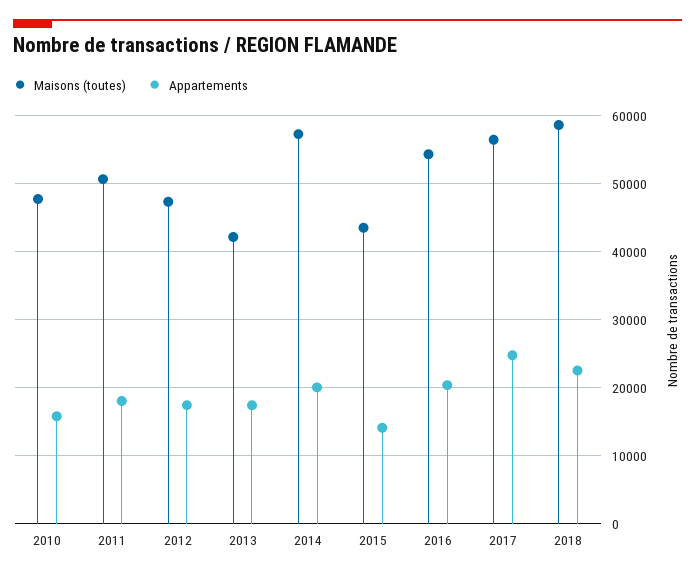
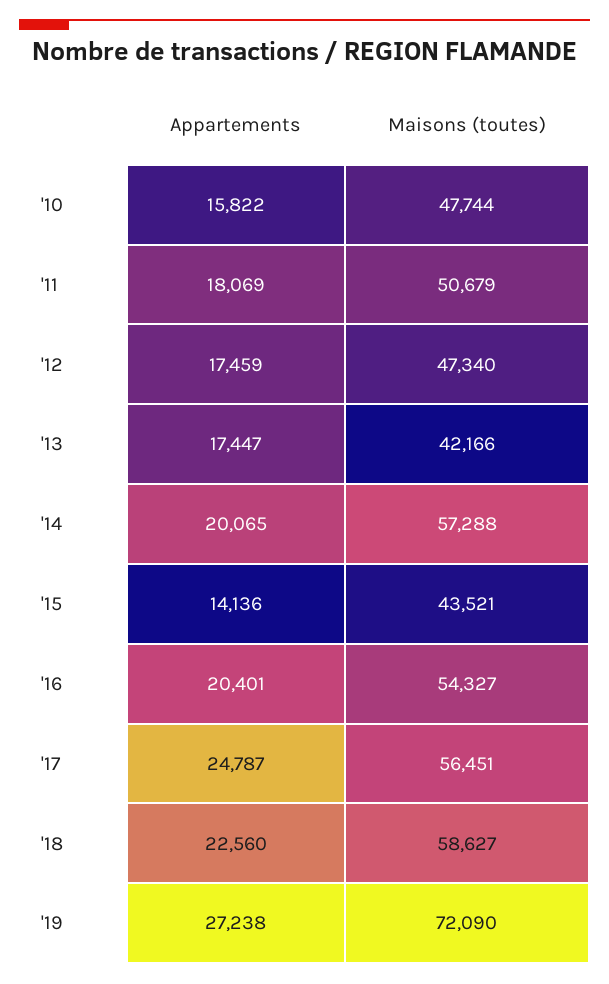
Appartements, '19: none -> 27238
Maisons (toutes), '19: none -> 72090

